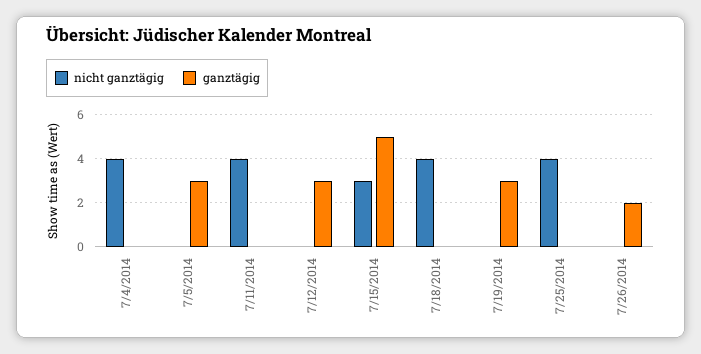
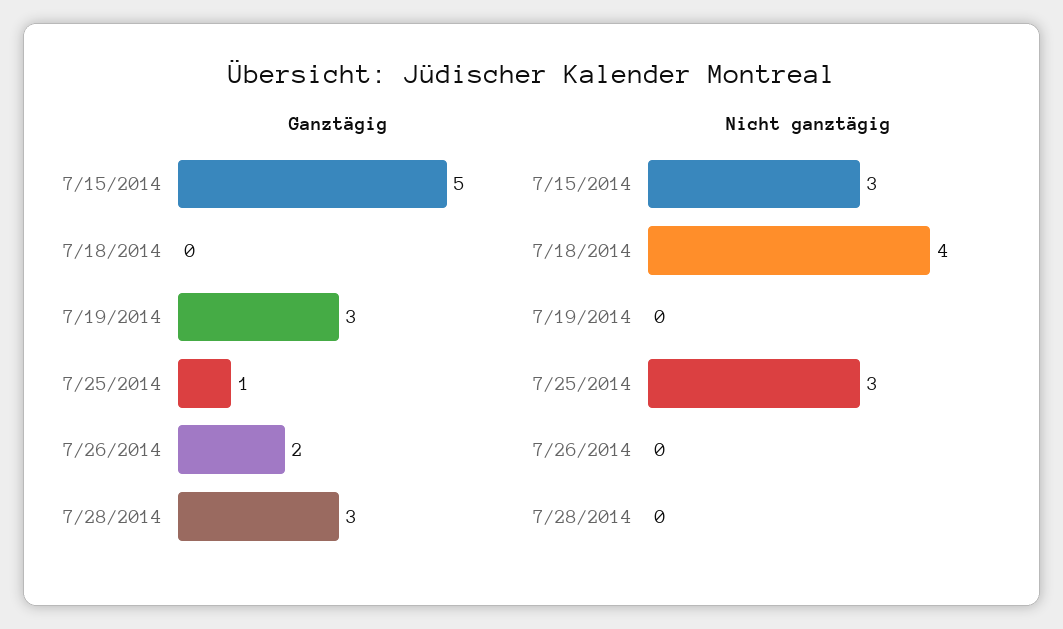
nicht ganztägig, 7/4/2014: 4 -> none
ganztägig, 7/4/2014: 0 -> none
nicht ganztägig, 7/5/2014: 0 -> none
ganztägig, 7/5/2014: 3 -> none
nicht ganztägig, 7/11/2014: 4 -> none
ganztägig, 7/11/2014: 0 -> none
nicht ganztägig, 7/12/2014: 0 -> none
ganztägig, 7/12/2014: 3 -> none
nicht ganztägig, 7/25/2014: 4 -> 3
ganztägig, 7/25/2014: 0 -> 1
ganztägig, 7/28/2014: none -> 3
nicht ganztägig, 7/28/2014: none -> 0

